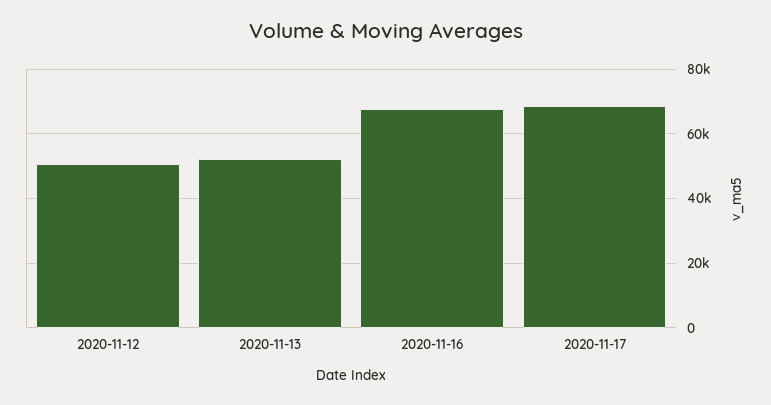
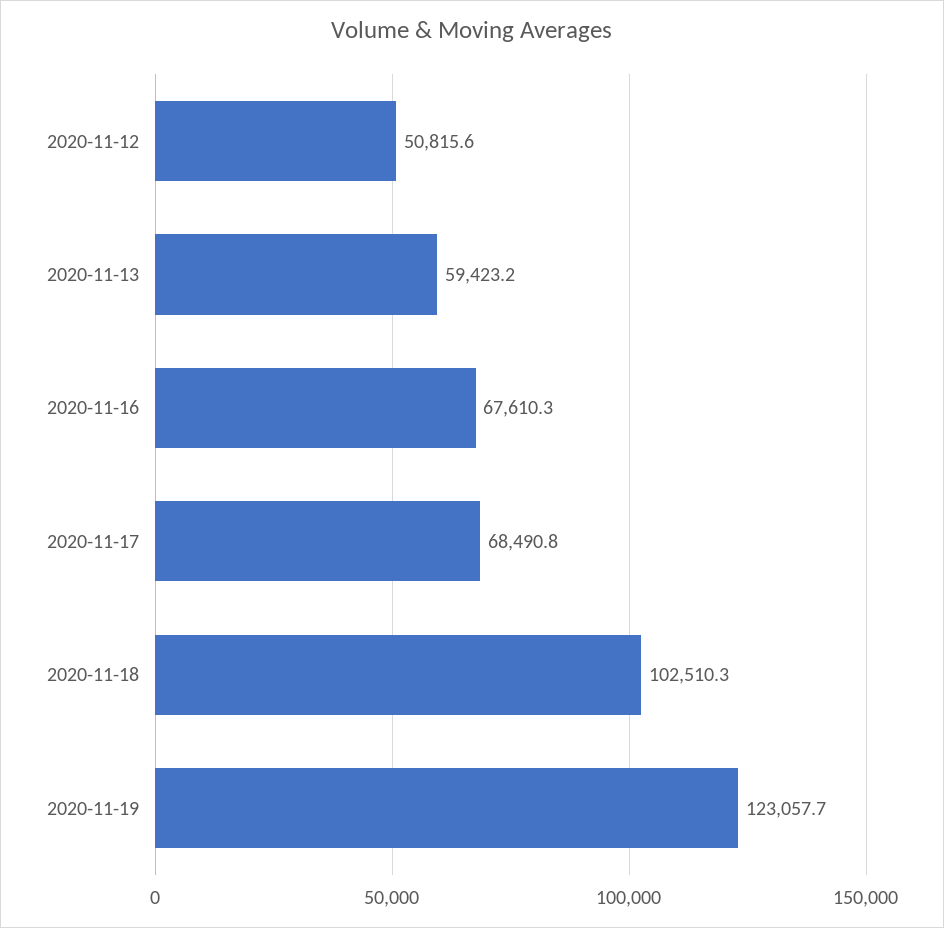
2020-11-13: 52000 -> 59423.2
2020-11-18: none -> 102510.3
2020-11-19: none -> 123057.7

